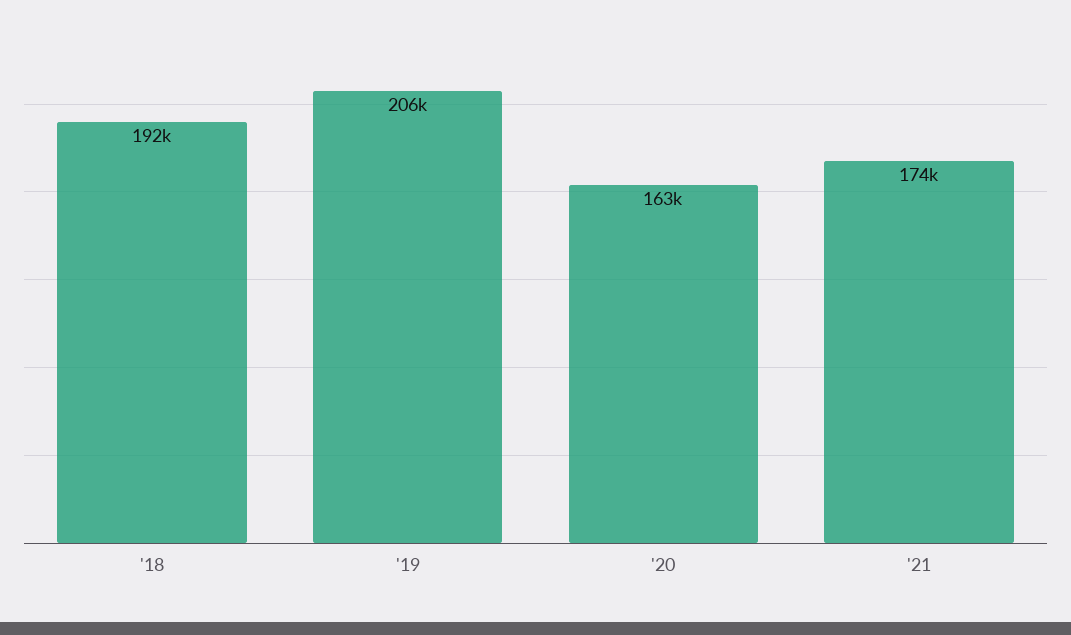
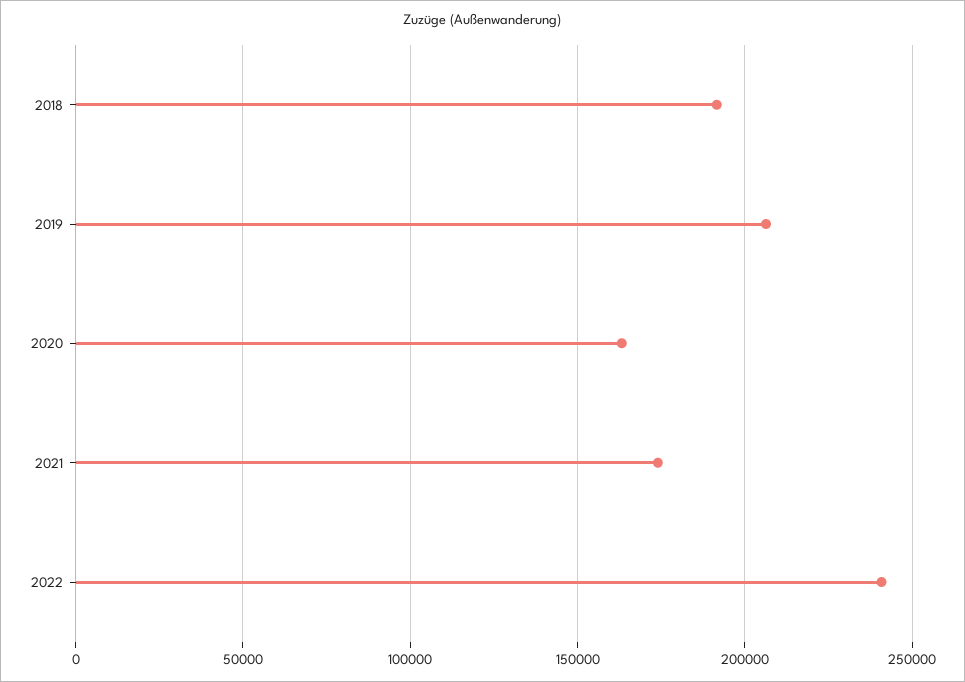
2022: none -> 240000

